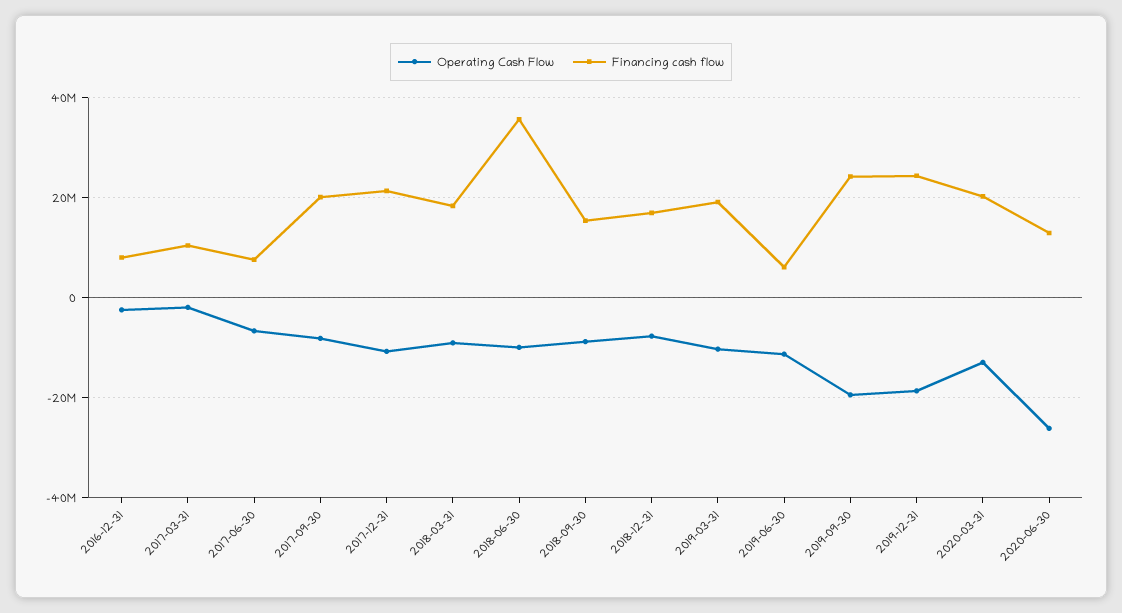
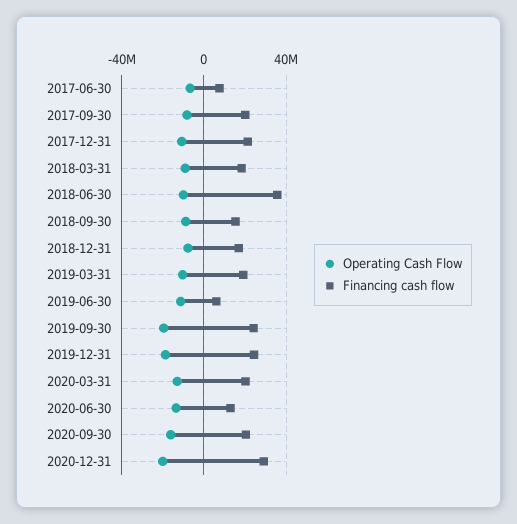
Operating Cash Flow, 2016-12-31: -2000000 -> none
Financing cash flow, 2016-12-31: 8000000 -> none
Operating Cash Flow, 2017-03-31: -2000000 -> none
Financing cash flow, 2017-03-31: 10000000 -> none
Operating Cash Flow, 2020-06-30: -26000000 -> -15000000
Operating Cash Flow, 2020-09-30: none -> -15000000
Financing cash flow, 2020-09-30: none -> 20000000
Operating Cash Flow, 2020-12-31: none -> -20000000
Financing cash flow, 2020-12-31: none -> 30000000

